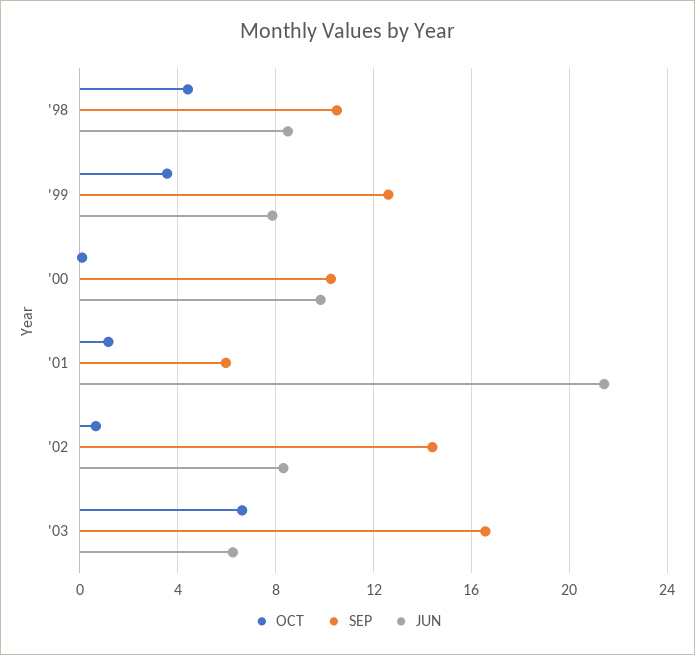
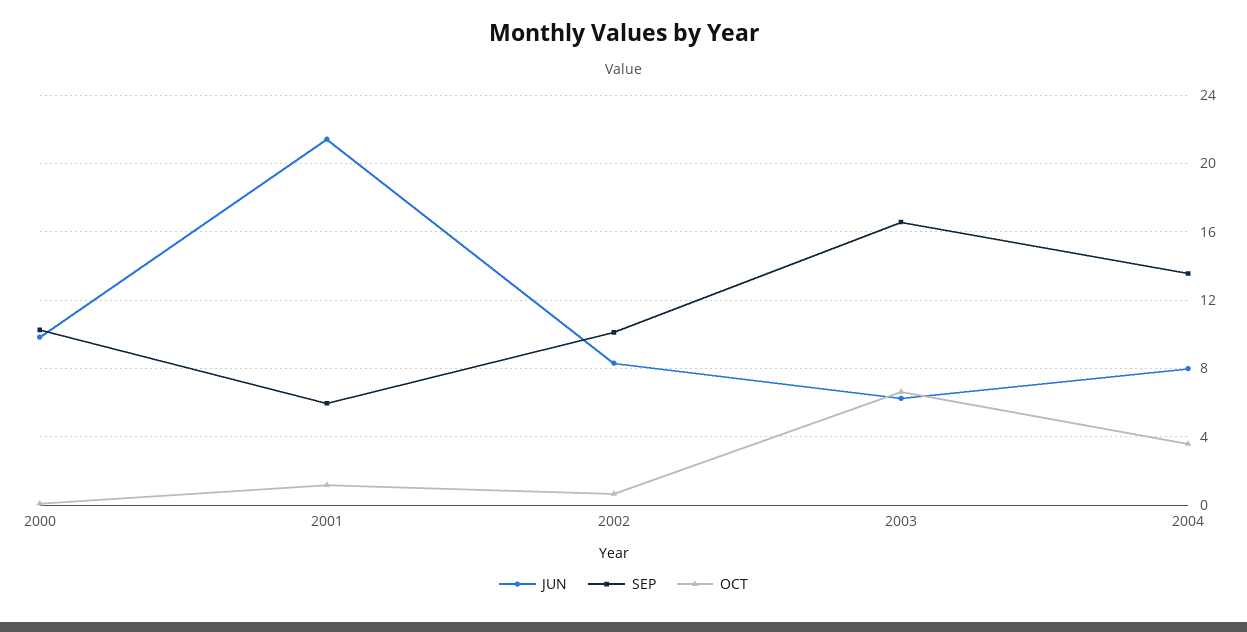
OCT, '98: 4.5 -> none
SEP, '98: 10.5 -> none
JUN, '98: 8.5 -> none
OCT, '99: 3.5 -> none
SEP, '99: 12.5 -> none
JUN, '99: 8 -> none
SEP, '02: 14.5 -> 10
JUN, 2004: none -> 8
SEP, 2004: none -> 13.5
OCT, 2004: none -> 3.5

